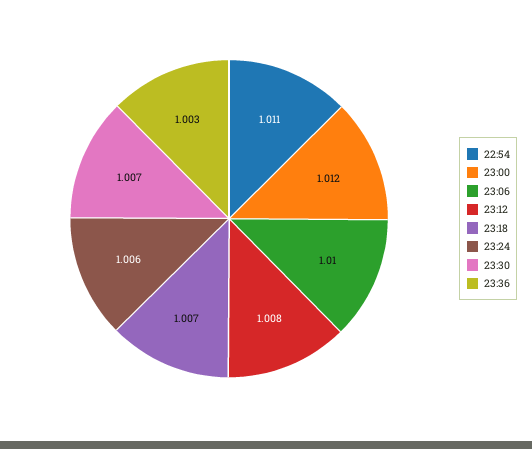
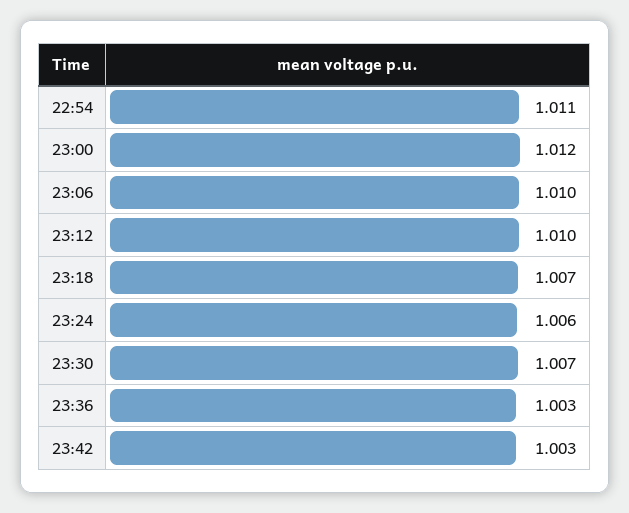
23:12: 1.008 -> 1.01
23:42: none -> 1.003

